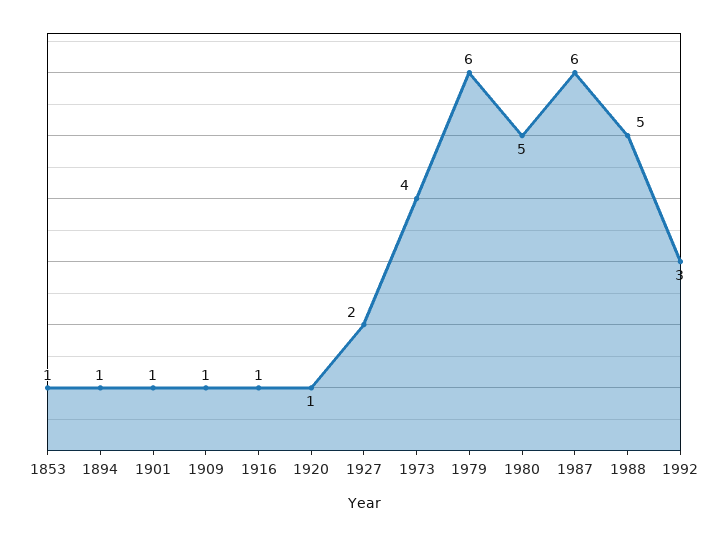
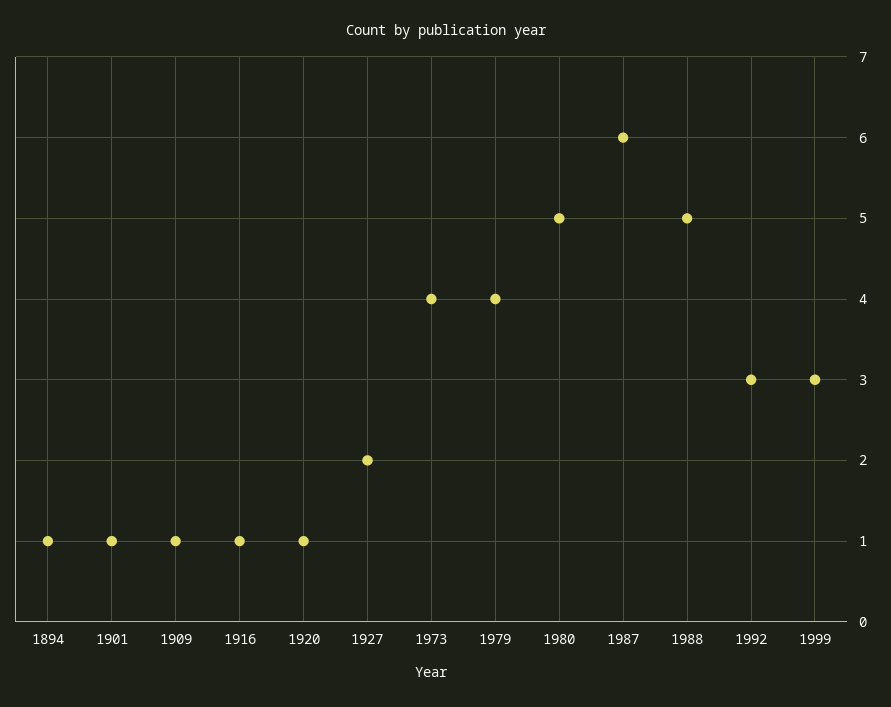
1853: 1 -> none
1979: 6 -> 4
1999: none -> 3

